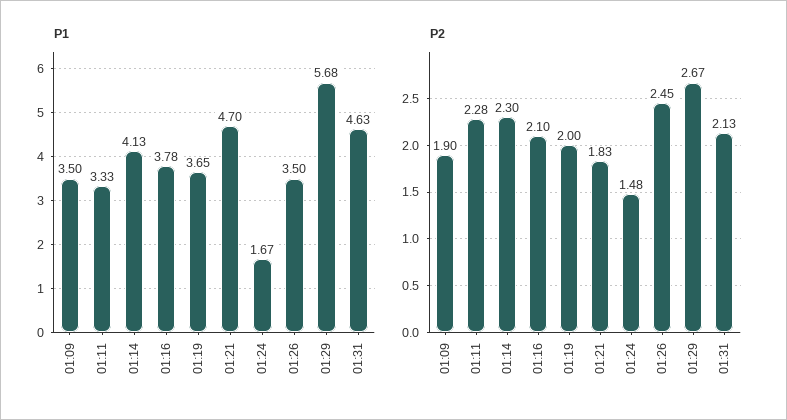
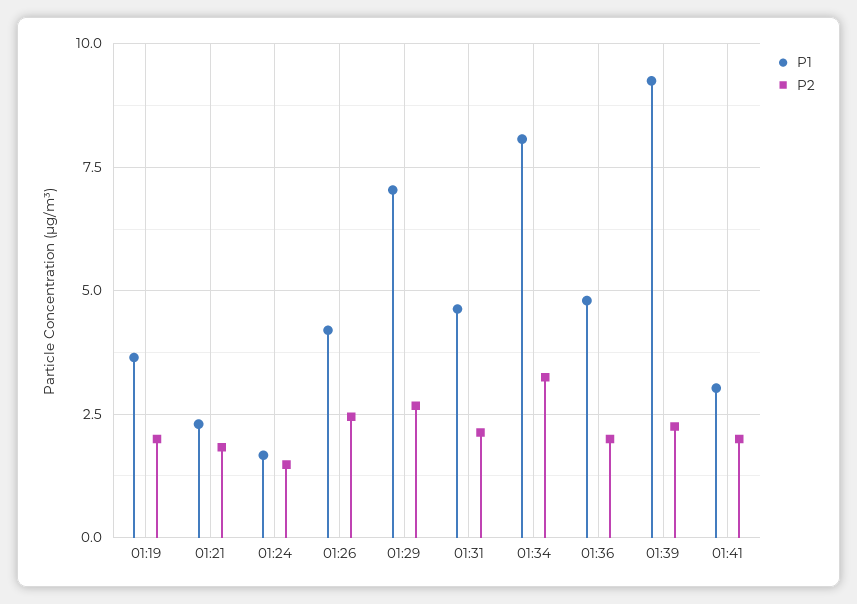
P1, 01:09: 3.5 -> none
P1, 01:11: 3.33 -> none
P1, 01:14: 4.13 -> none
P1, 01:16: 3.78 -> none
P1, 01:21: 4.7 -> 2.25
P1, 01:26: 3.5 -> 4.25
P1, 01:29: 5.68 -> 7
P2, 01:09: 1.9 -> none
P2, 01:11: 2.28 -> none
P2, 01:14: 2.3 -> none
P2, 01:16: 2.1 -> none
P1, 01:34: none -> 8
P2, 01:34: none -> 3.25
P1, 01:36: none -> 4.75
P2, 01:36: none -> 2
P1, 01:39: none -> 9.25
P2, 01:39: none -> 2.25
P1, 01:41: none -> 3
P2, 01:41: none -> 2

